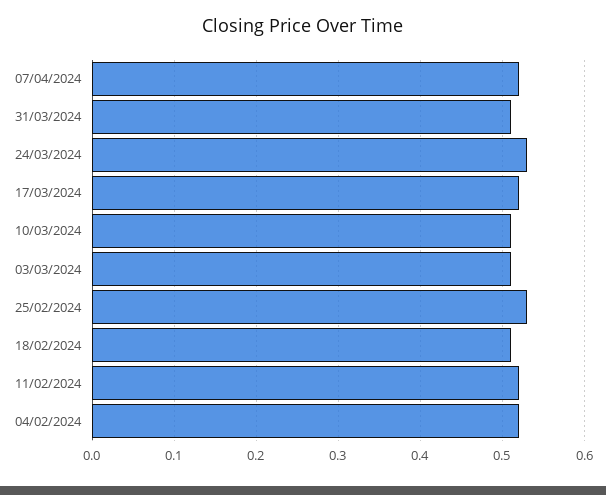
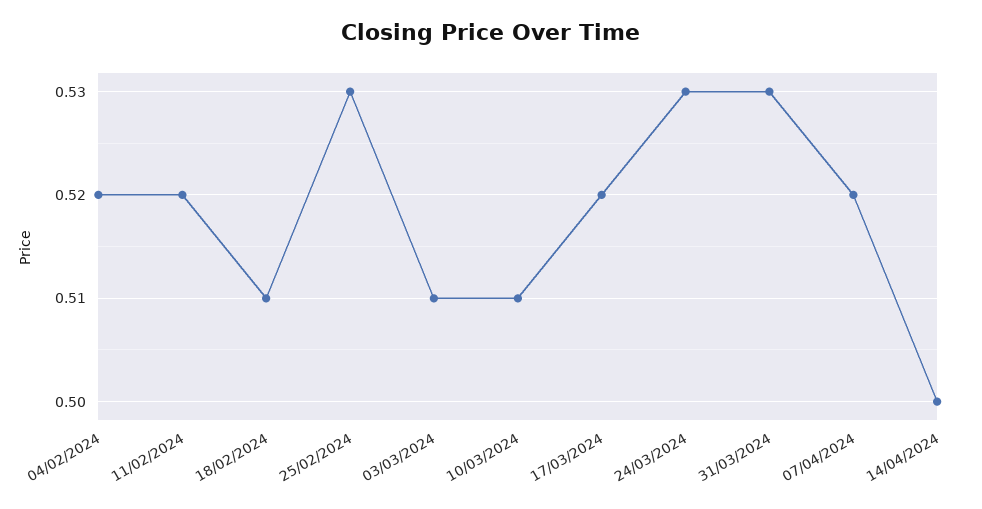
31/03/2024: 0.51 -> 0.53
14/04/2024: none -> 0.5

